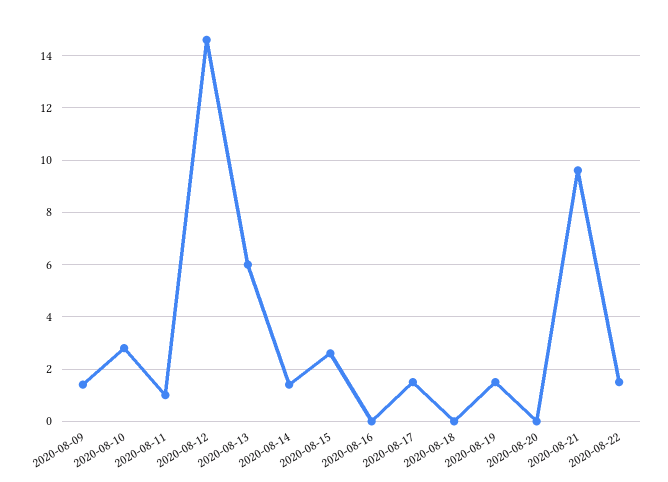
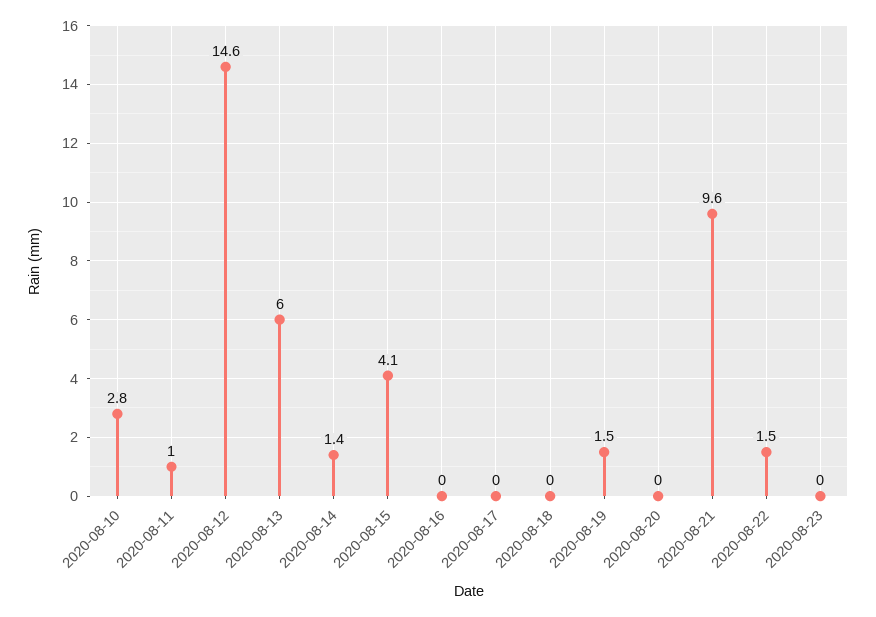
2020-08-09: 1.5 -> none
2020-08-15: 2.5 -> 4.1
2020-08-17: 1.5 -> 0
2020-08-23: none -> 0

